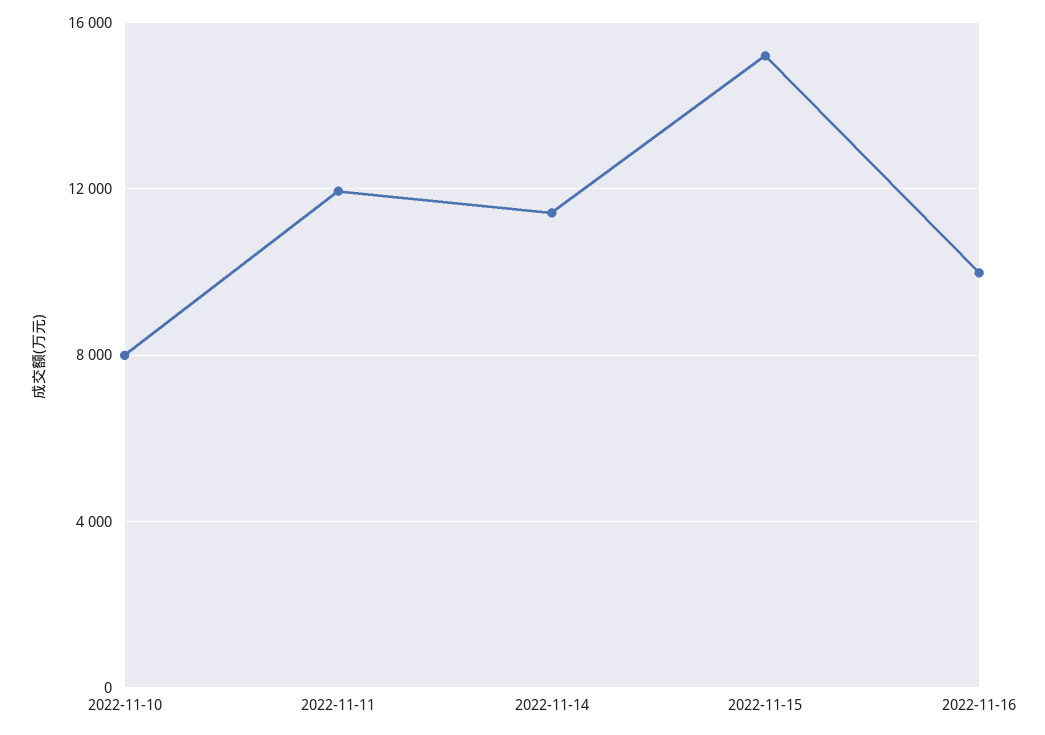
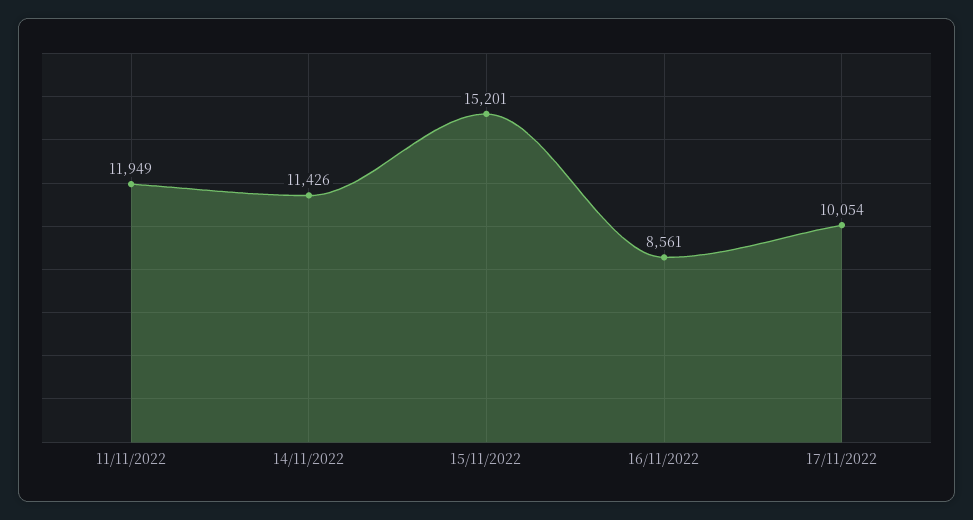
2022-11-10: 8000 -> none
2022-11-16: 10000 -> 8561
17/11/2022: none -> 10054

